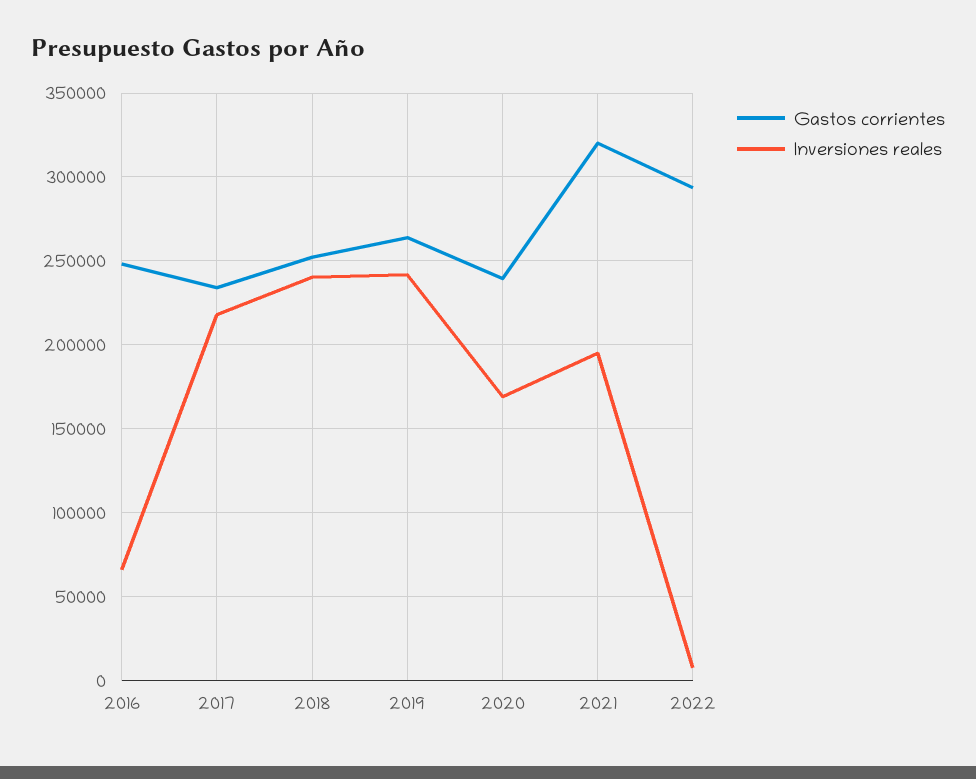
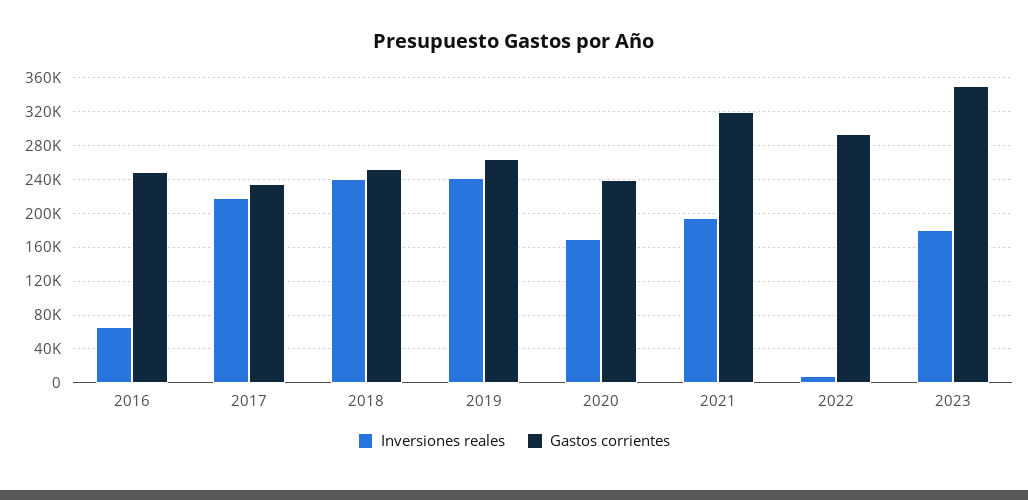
Inversiones reales, 2023: none -> 180000
Gastos corrientes, 2023: none -> 350000

